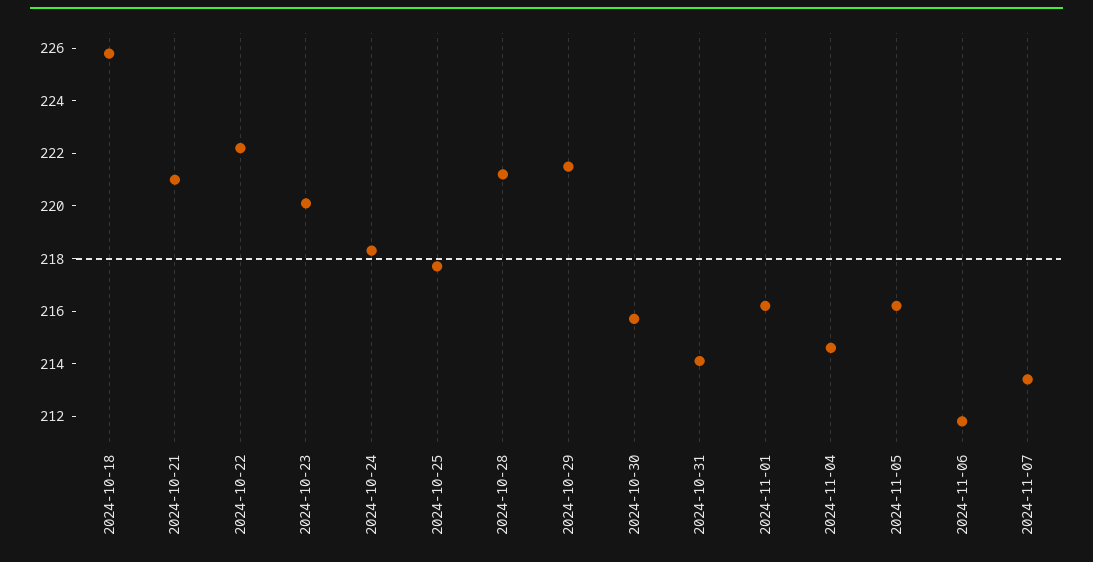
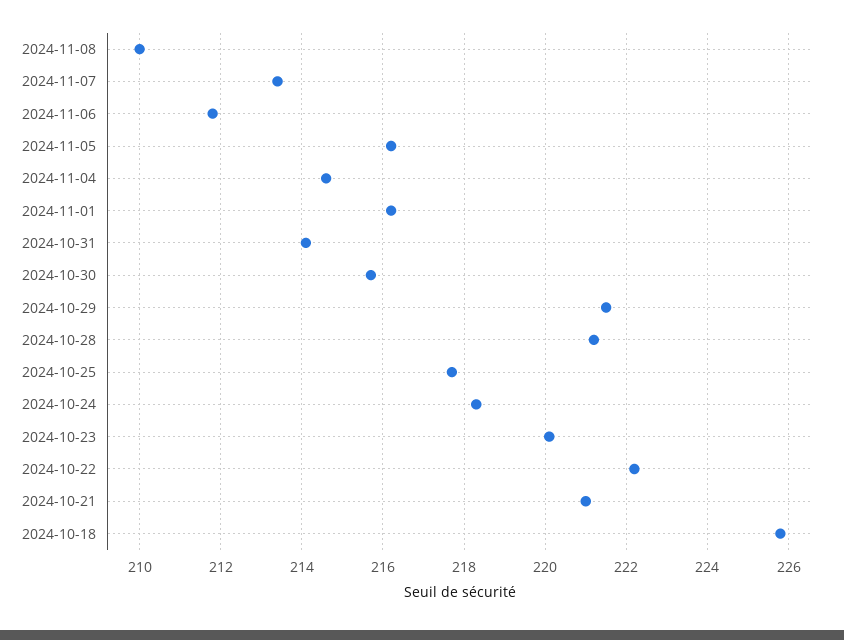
2024-11-08: none -> 210

